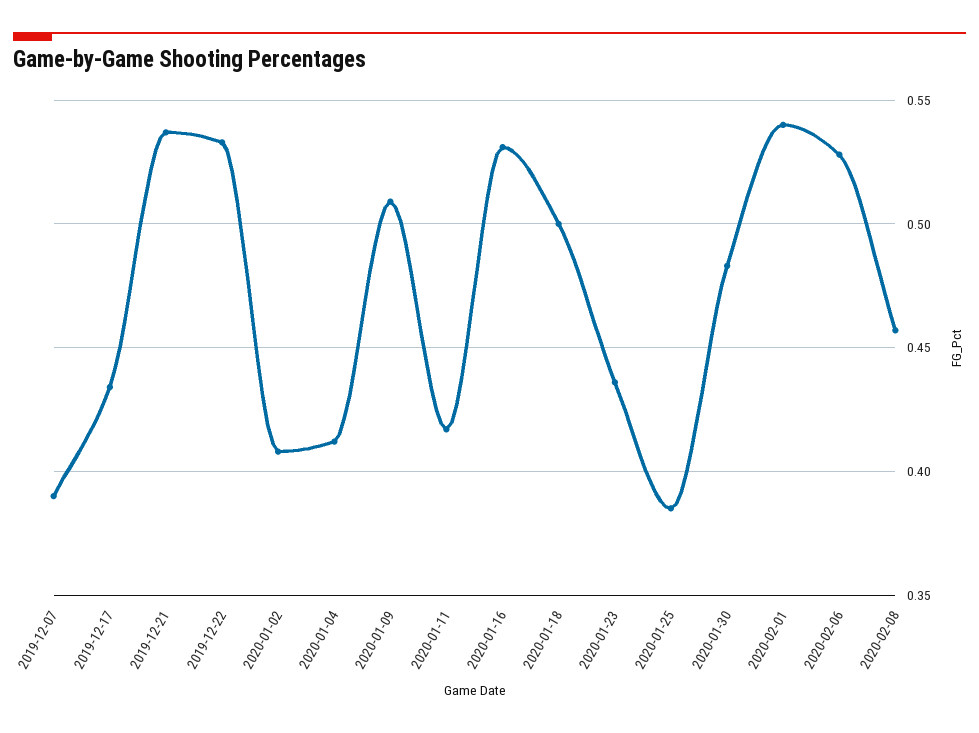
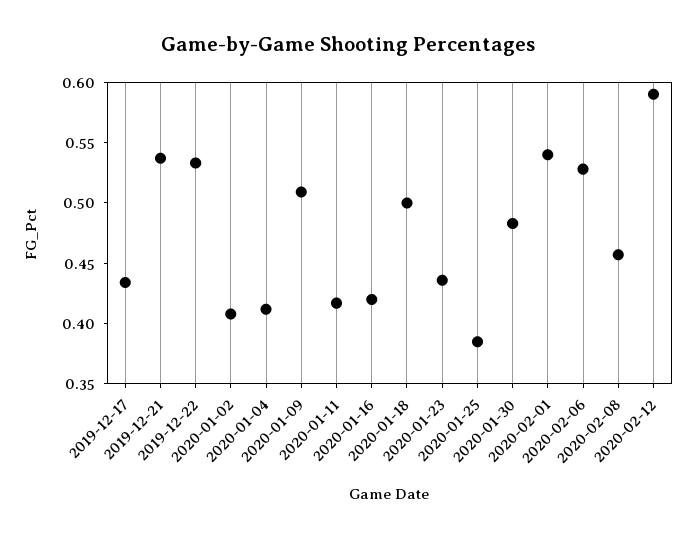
2019-12-07: 0.39 -> none
2020-01-16: 0.53 -> 0.42
2020-02-12: none -> 0.59

